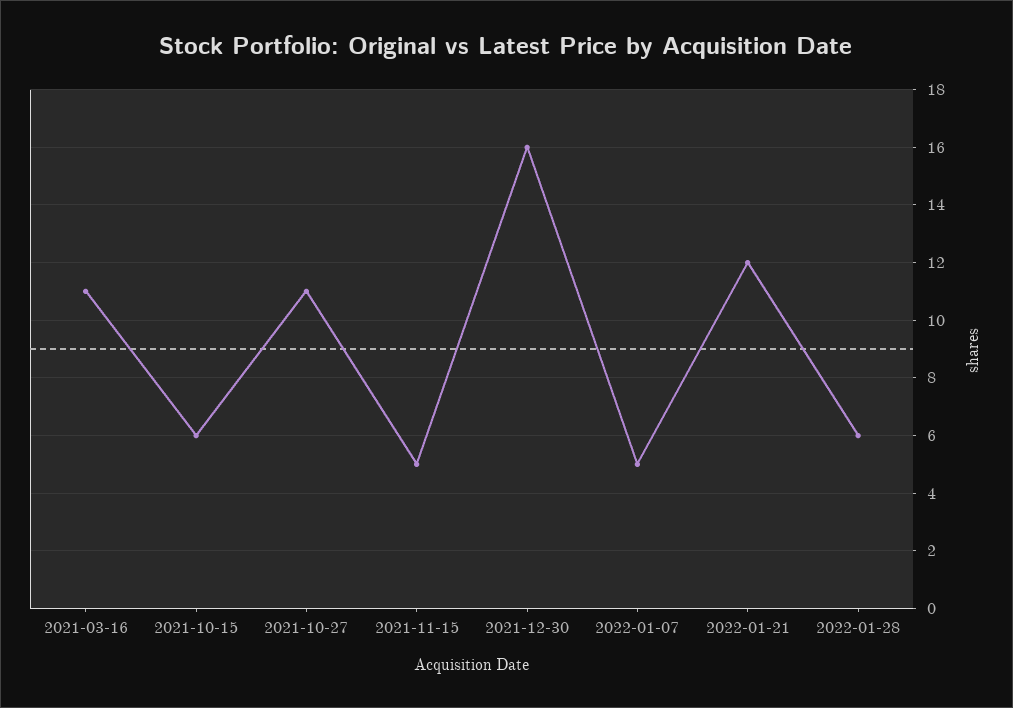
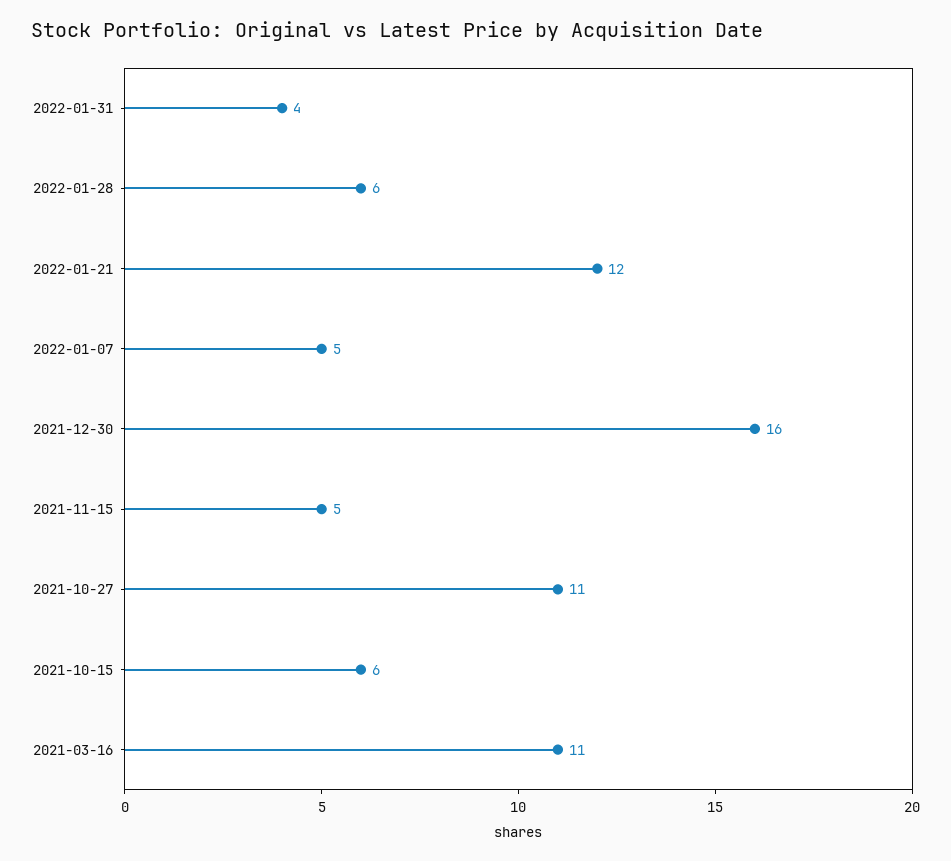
2022-01-31: none -> 4

